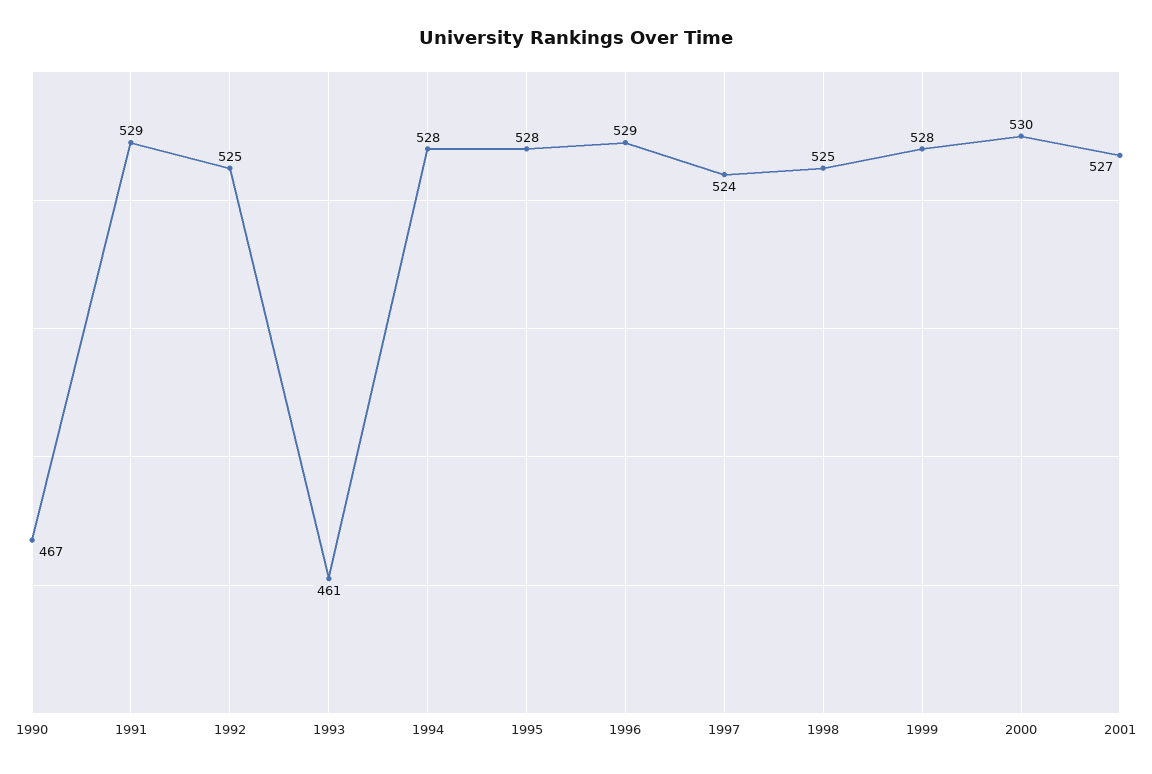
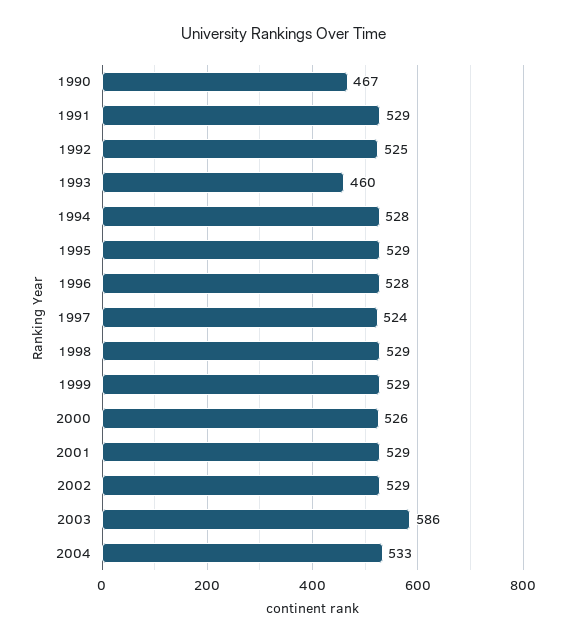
1993: 461 -> 460
1995: 528 -> 529
1996: 529 -> 528
1998: 525 -> 529
1999: 528 -> 529
2000: 530 -> 526
2001: 527 -> 529
2002: none -> 529
2003: none -> 586
2004: none -> 533

